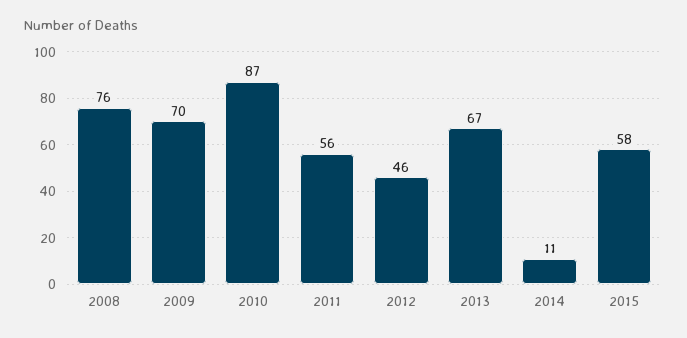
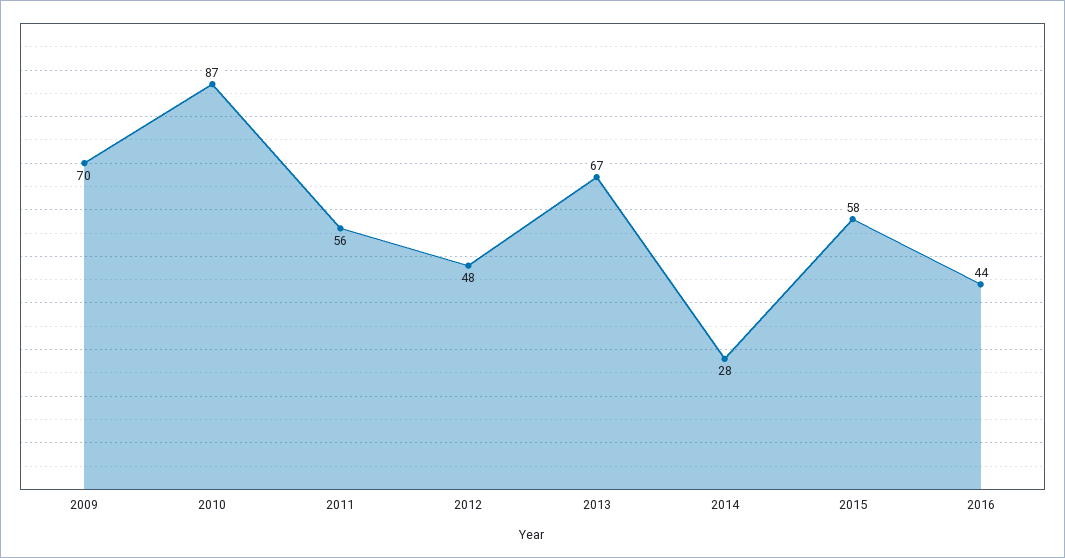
2008: 76 -> none
2012: 46 -> 48
2014: 11 -> 28
2016: none -> 44

